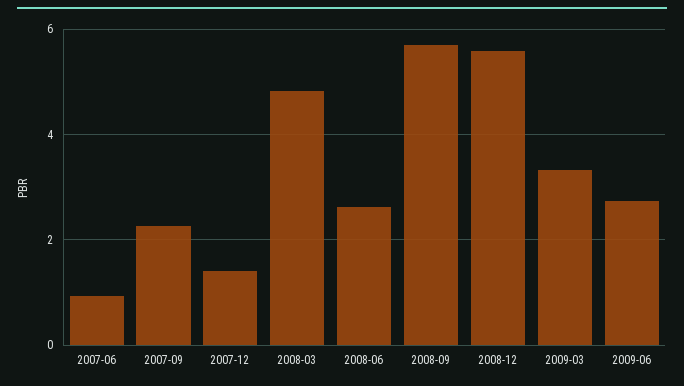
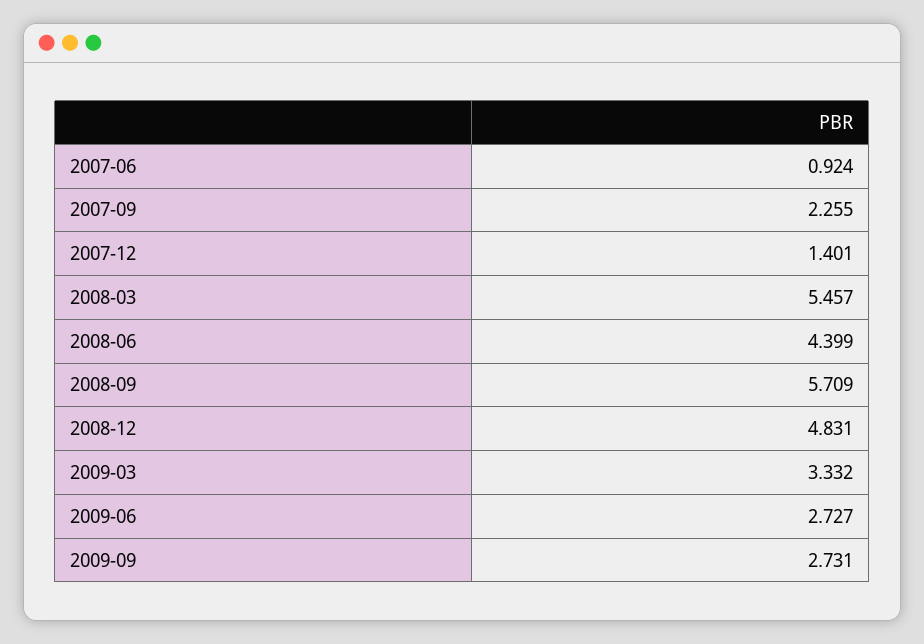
2008-03: 4.8 -> 5.457
2008-06: 2.6 -> 4.399
2008-12: 5.6 -> 4.831
2009-09: none -> 2.731

